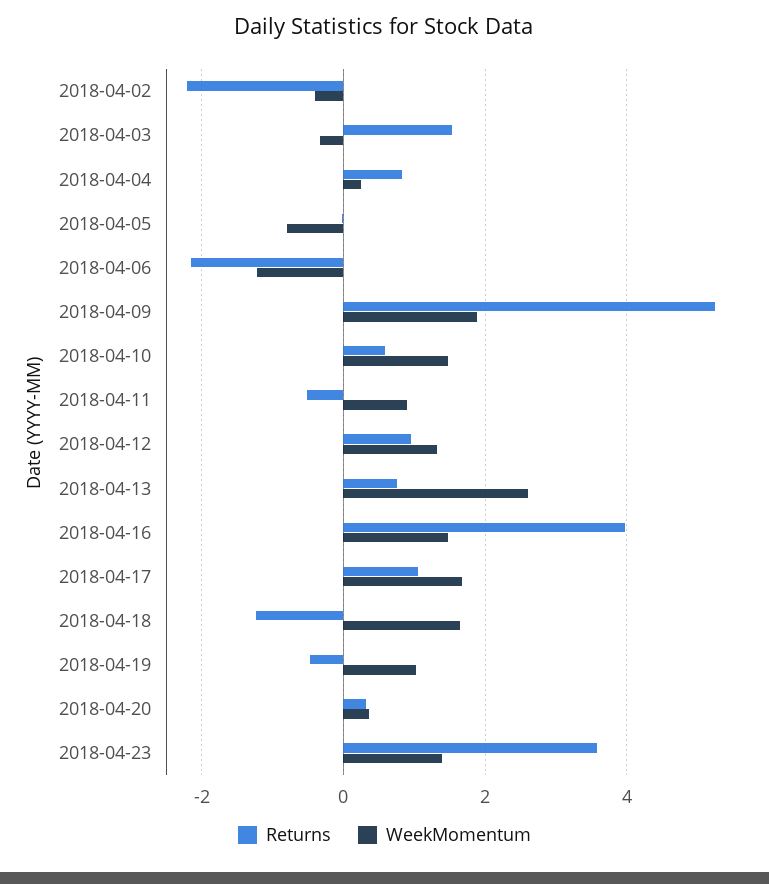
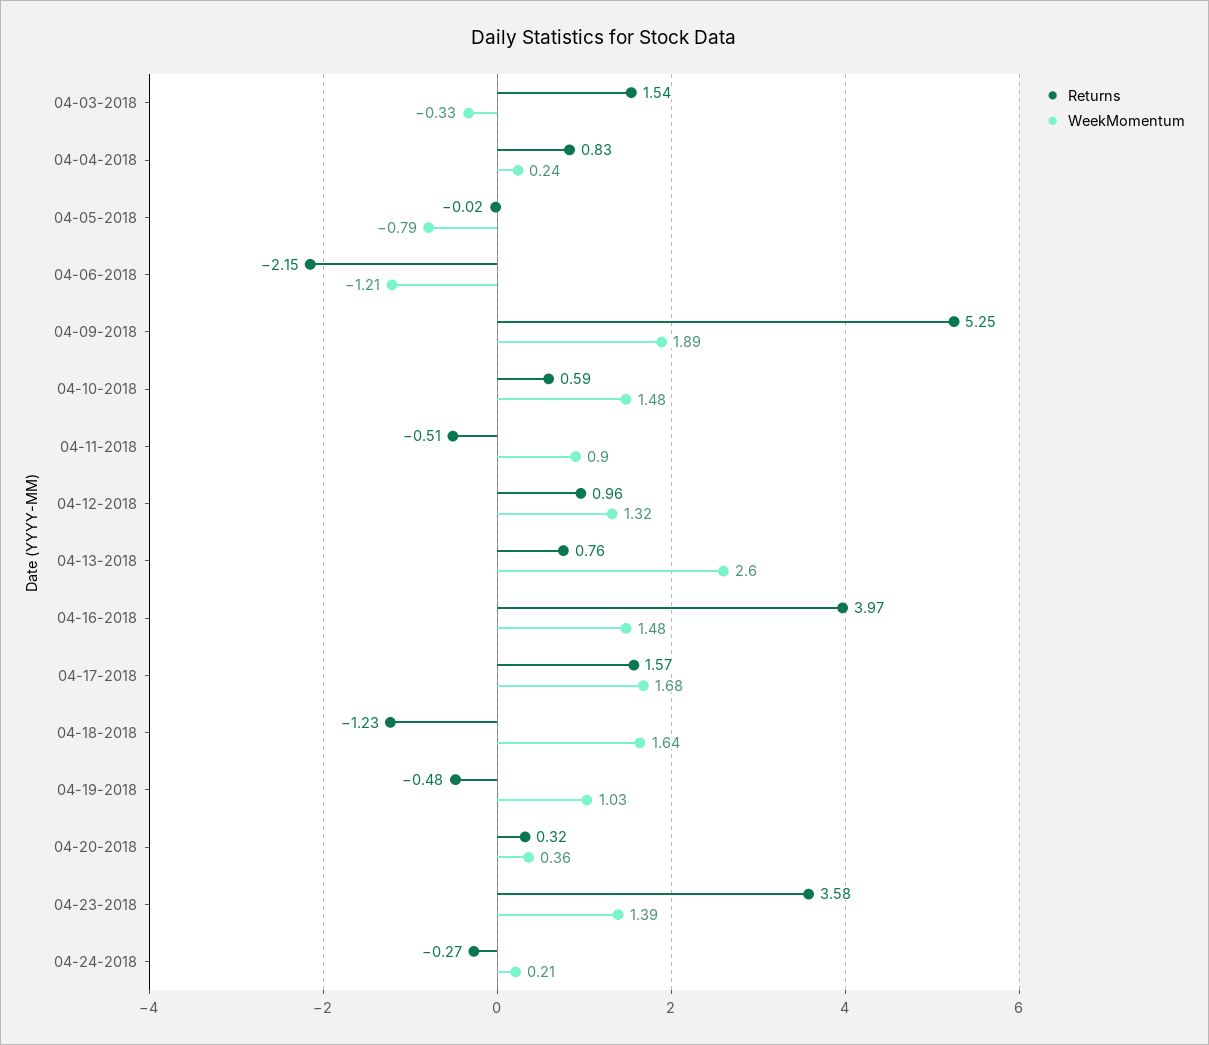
Returns, 2018-04-02: -2.2 -> none
WeekMomentum, 2018-04-02: -0.4 -> none
Returns, 2018-04-17: 1 -> 1.57
Returns, 04-24-2018: none -> -0.27
WeekMomentum, 04-24-2018: none -> 0.21

